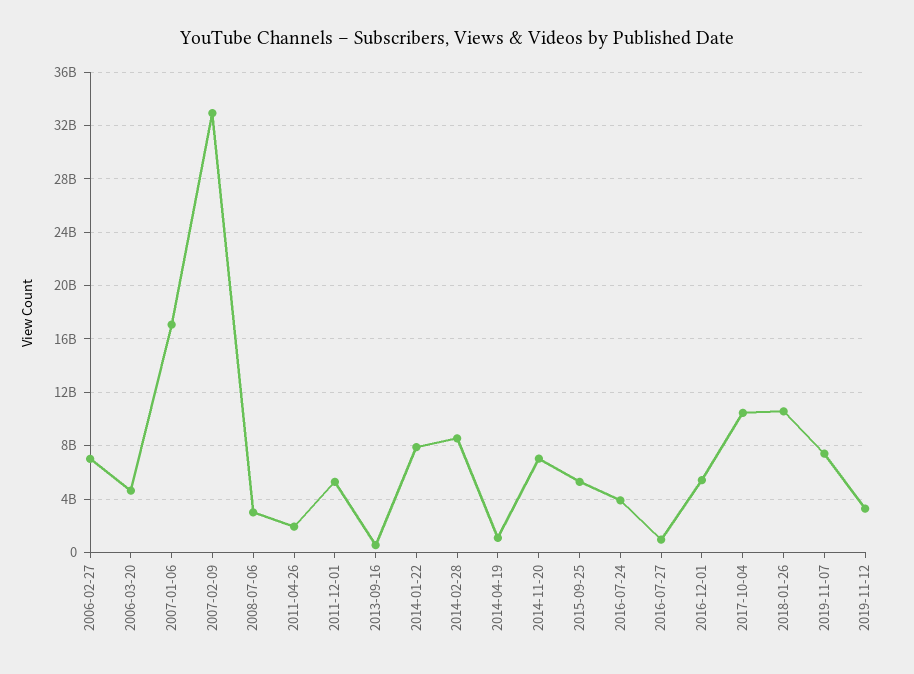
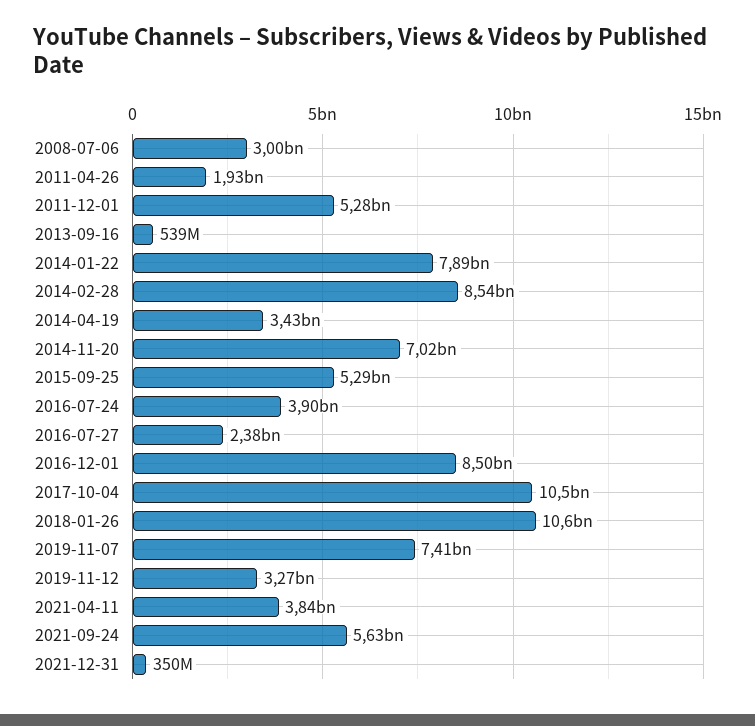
2006-02-27: 7000000000 -> none
2006-03-20: 4500000000 -> none
2007-01-06: 17000000000 -> none
2007-02-09: 33000000000 -> none
2014-04-19: 1000000000 -> 3430000000
2016-07-27: 1000000000 -> 2380000000
2016-12-01: 5500000000 -> 8500000000
2021-04-11: none -> 3840000000
2021-09-24: none -> 5630000000
2021-12-31: none -> 350000000

